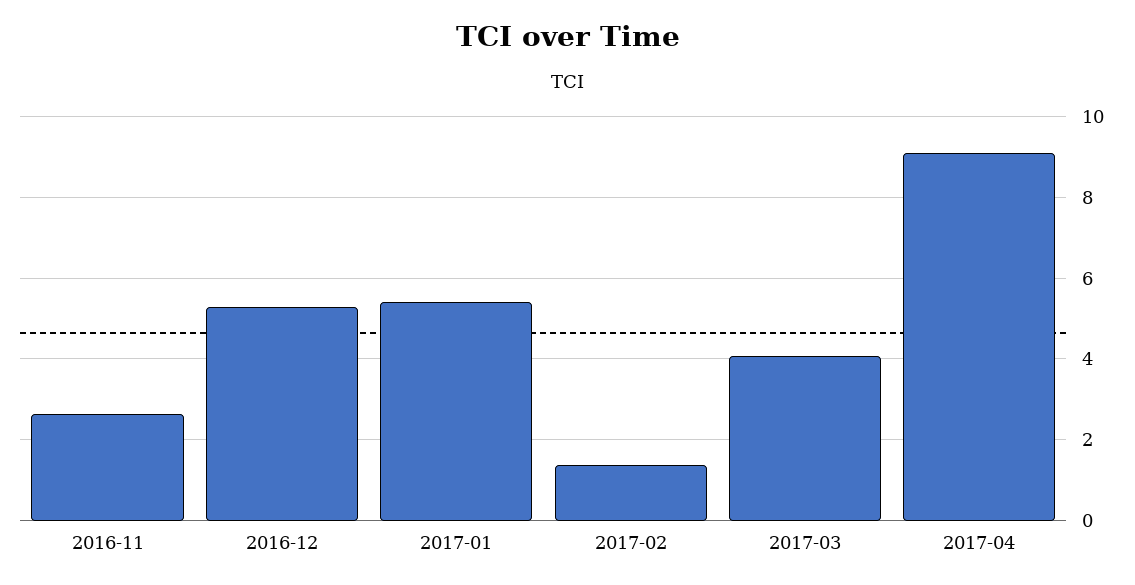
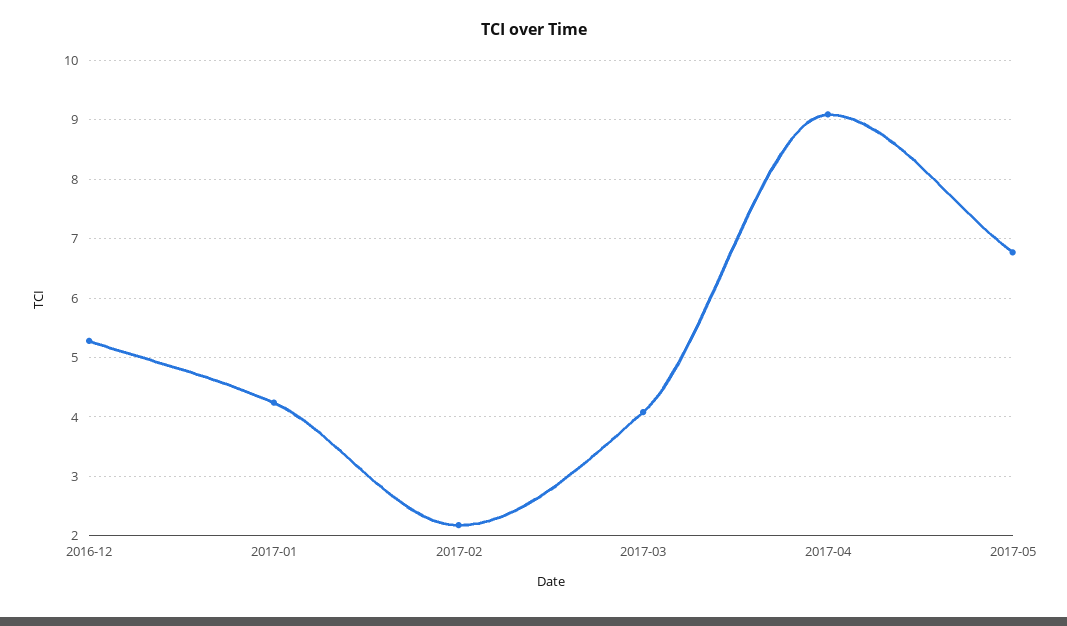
2016-11: 2.6 -> none
2017-01: 5.4 -> 4.2
2017-02: 1.4 -> 2.2
2017-05: none -> 6.8

